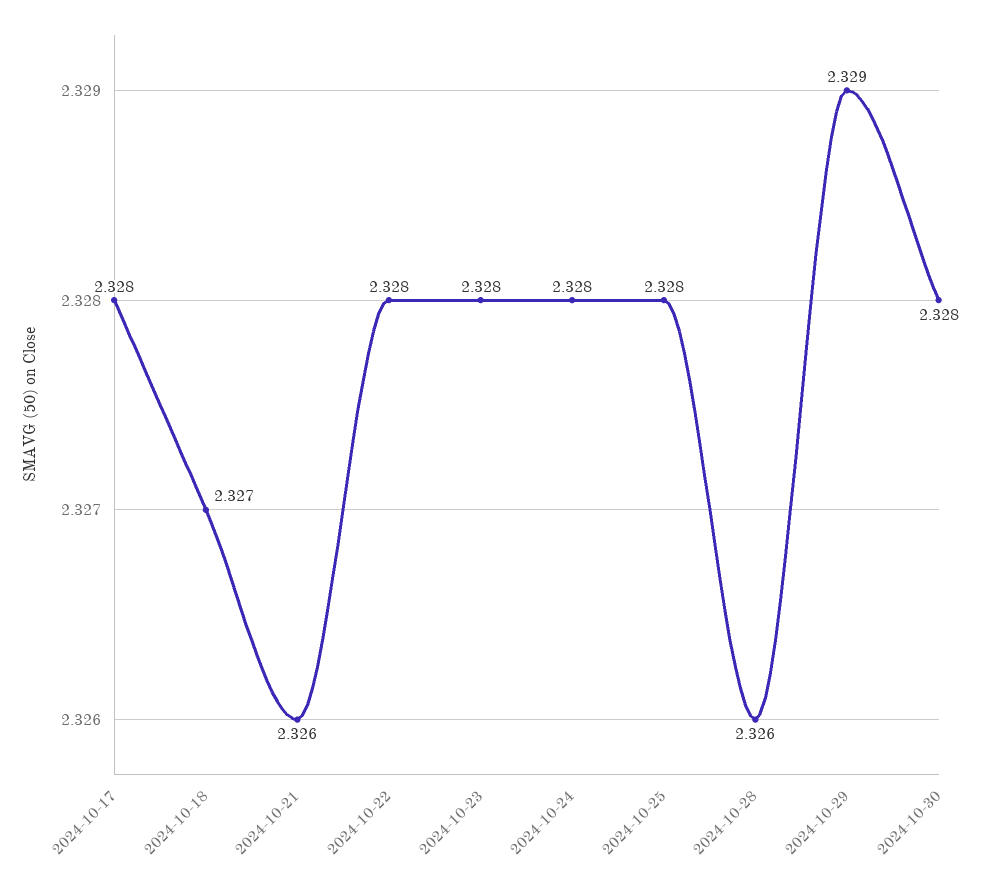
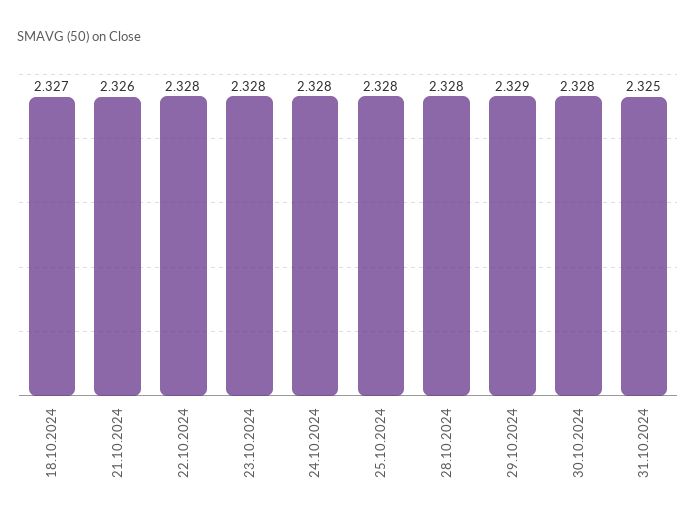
2024-10-17: 2.328 -> none
2024-10-28: 2.326 -> 2.328
31.10.2024: none -> 2.325

